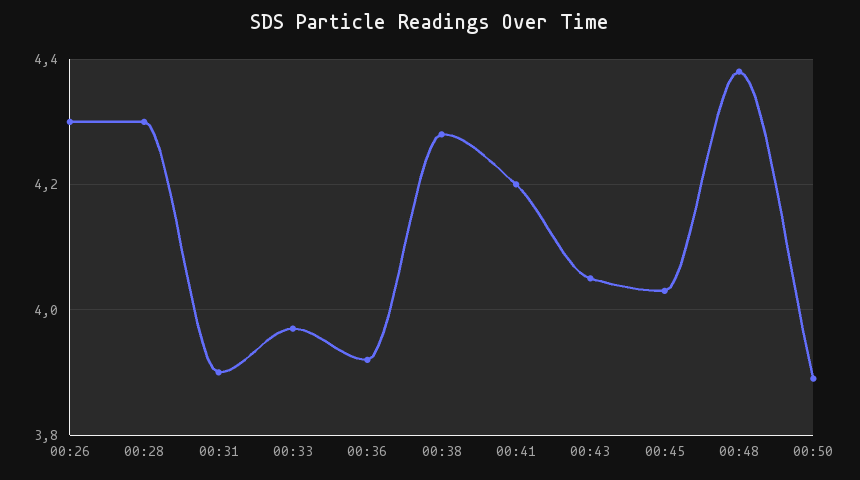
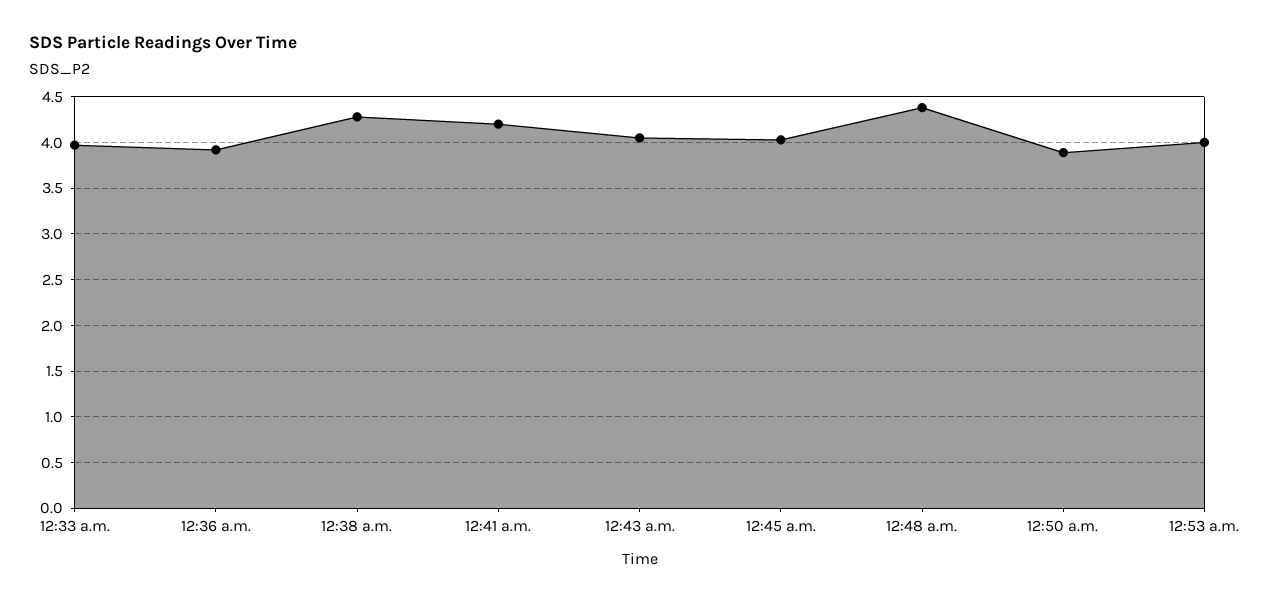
00:26: 4.3 -> none
00:28: 4.3 -> none
00:31: 3.9 -> none
12:53 a.m.: none -> 4

